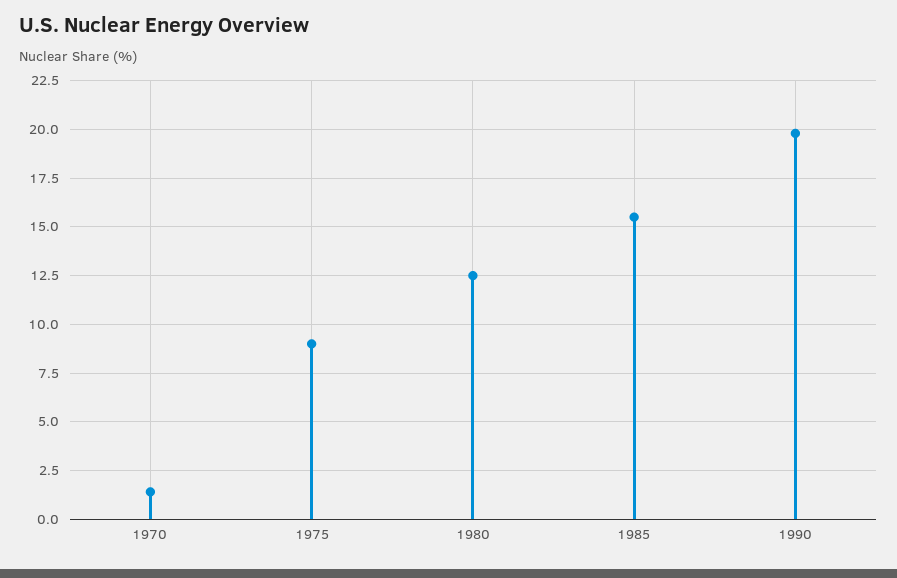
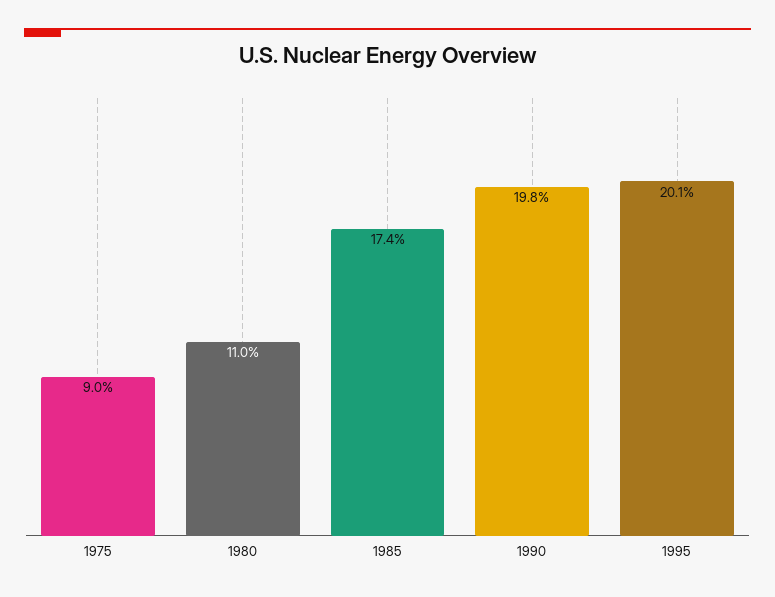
1970: 1.5 -> none
1980: 12.5 -> 11
1985: 15.5 -> 17.4
1995: none -> 20.1

